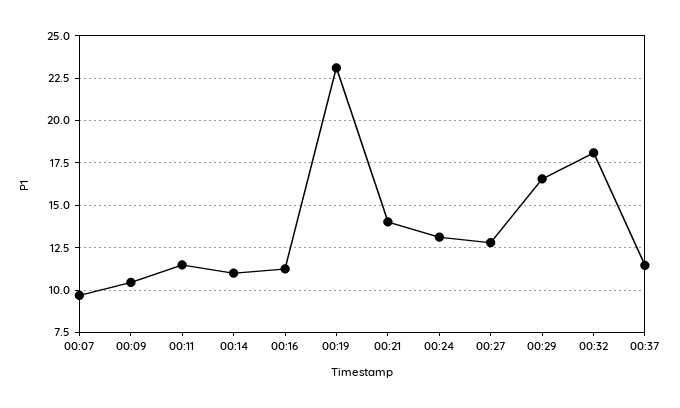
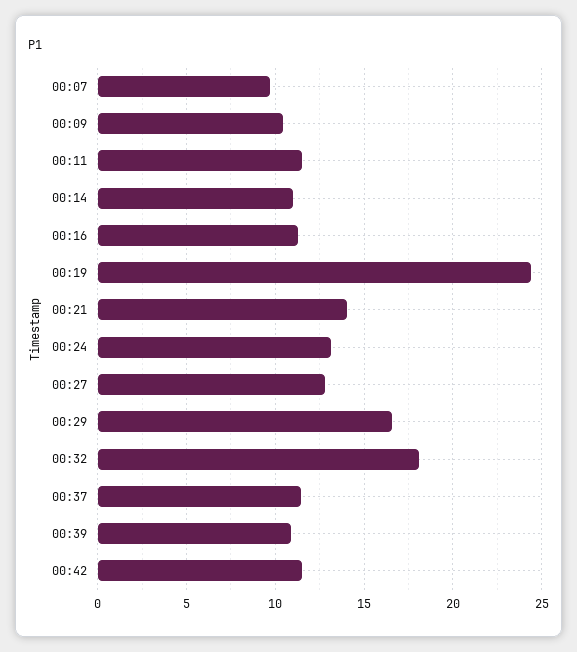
00:19: 23 -> 24.5
00:39: none -> 11
00:42: none -> 11.5

